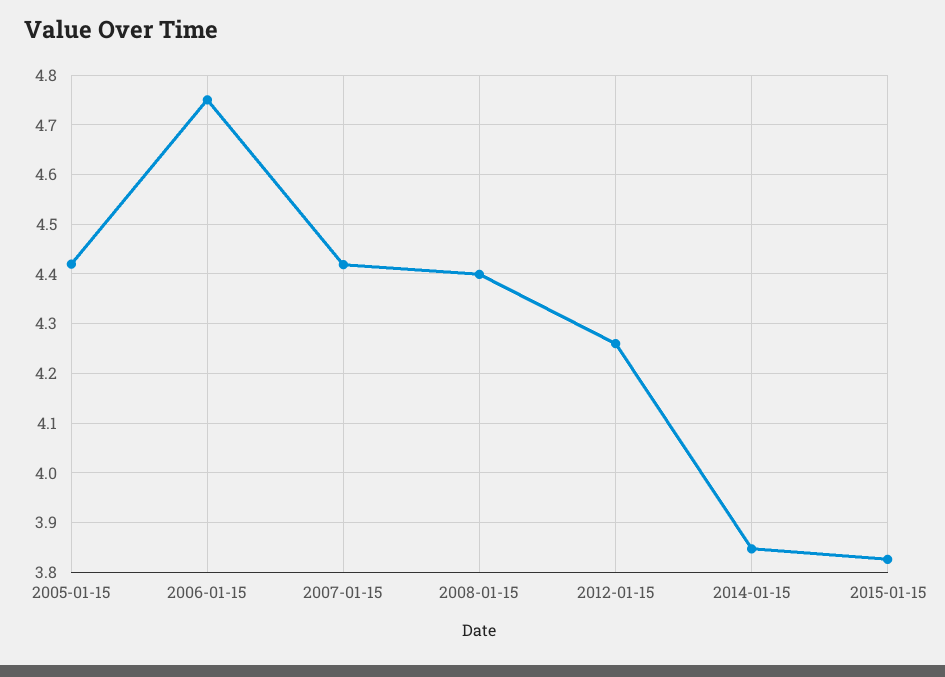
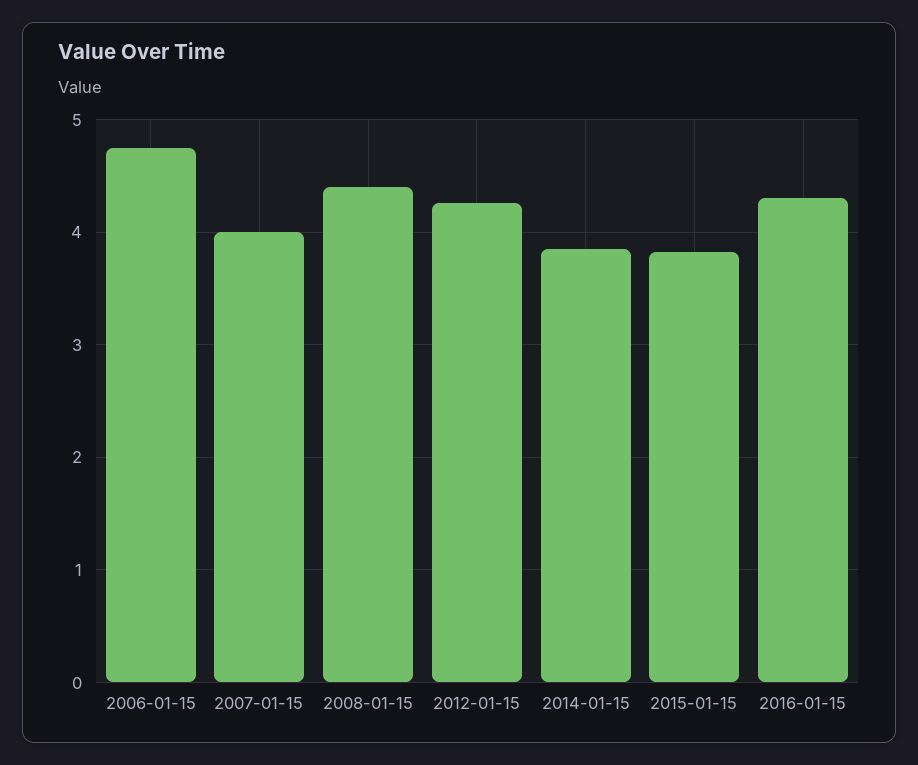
2005-01-15: 4.42 -> none
2007-01-15: 4.42 -> 4
2016-01-15: none -> 4.3

